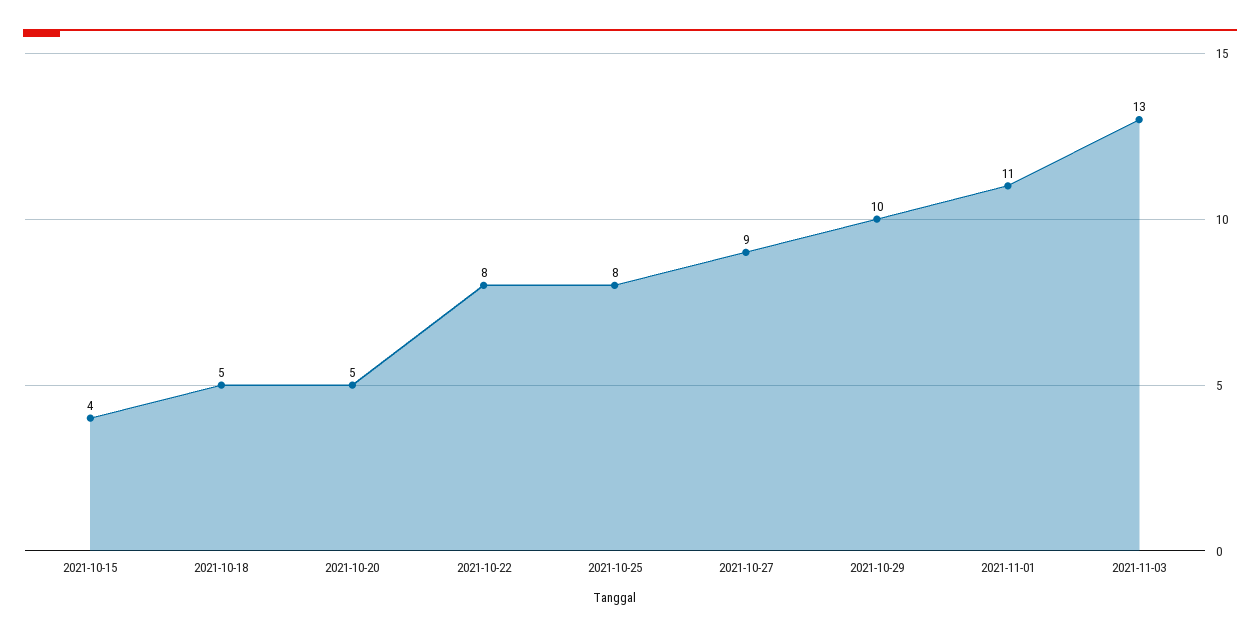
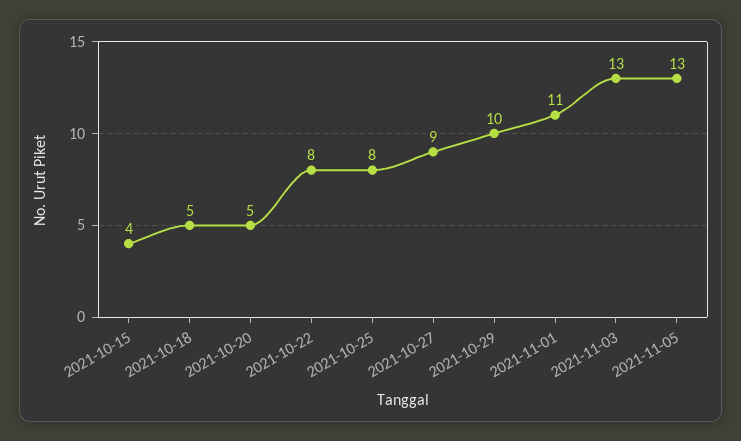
2021-11-05: none -> 13

